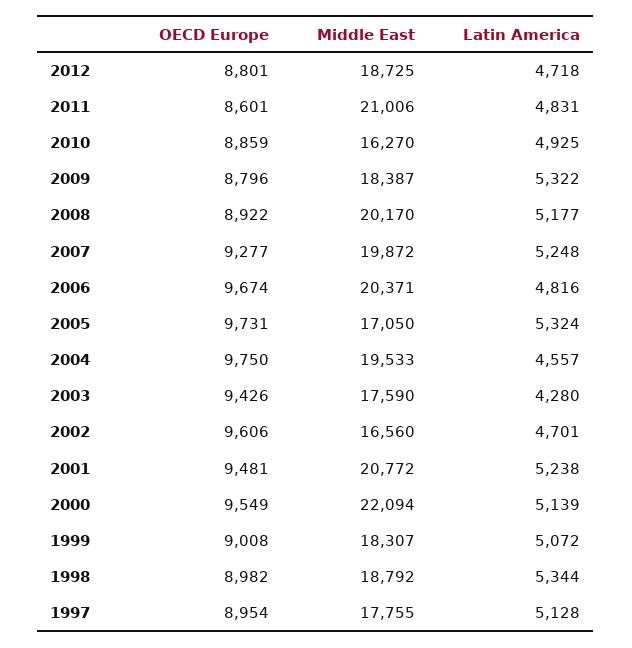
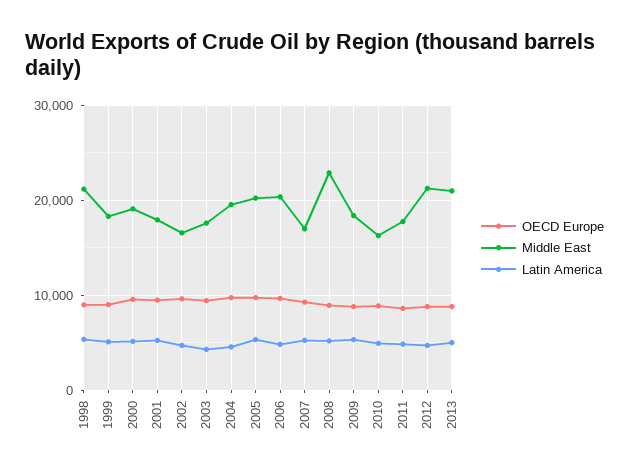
Middle East, 2012: 18725 -> 21000
Middle East, 2011: 21006 -> 18000
Middle East, 2008: 20170 -> 23000
Middle East, 2007: 19872 -> 17000
Middle East, 2005: 17050 -> 20000
Middle East, 2001: 20772 -> 18000
Middle East, 2000: 22094 -> 19000
Middle East, 1998: 18792 -> 21000
OECD Europe, 1997: 8954 -> none
Middle East, 1997: 17755 -> none
Latin America, 1997: 5128 -> none
OECD Europe, 2013: none -> 9000
Middle East, 2013: none -> 21000
Latin America, 2013: none -> 5000

